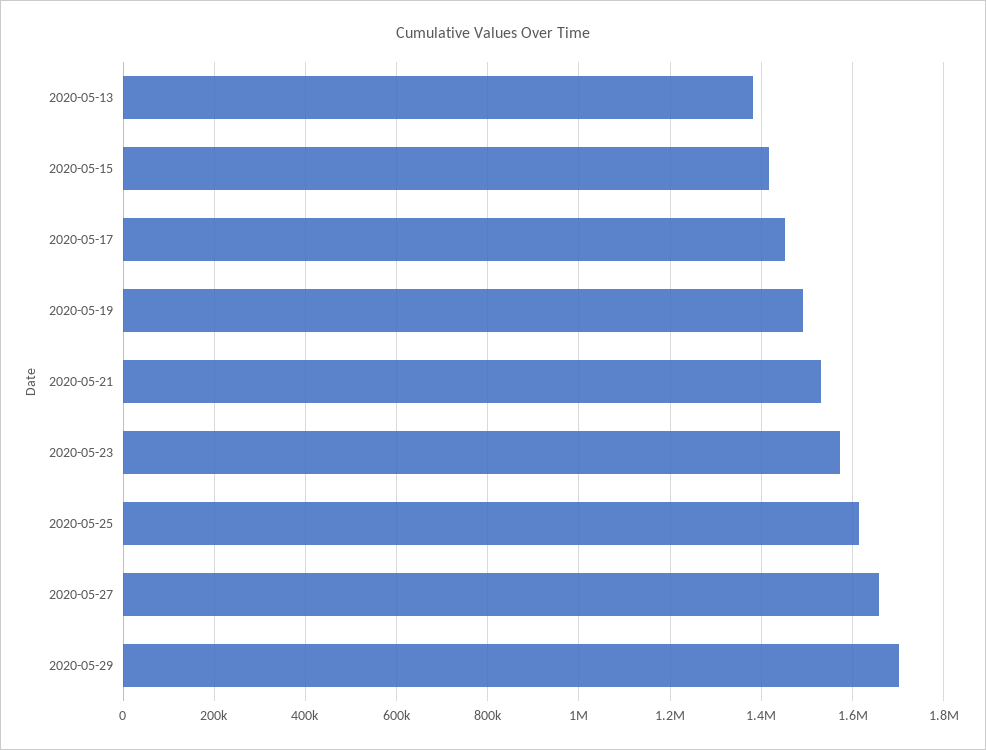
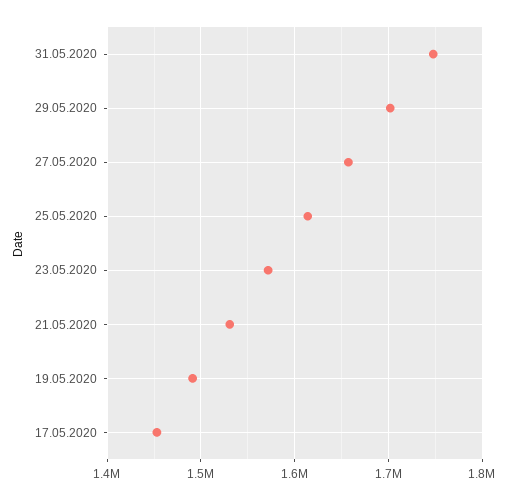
2020-05-13: 1380000 -> none
2020-05-15: 1420000 -> none
31.05.2020: none -> 1750000

